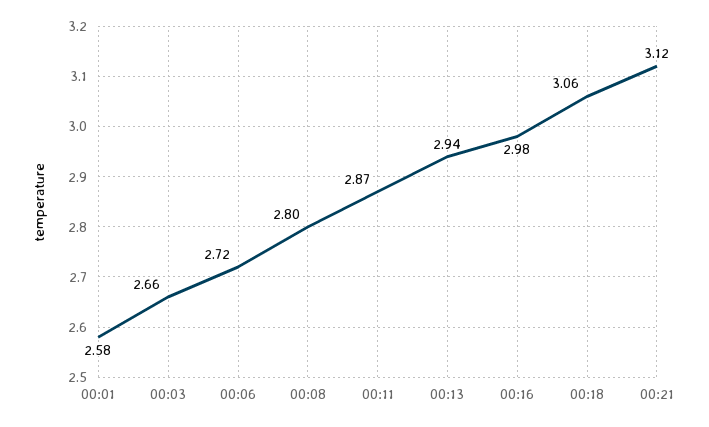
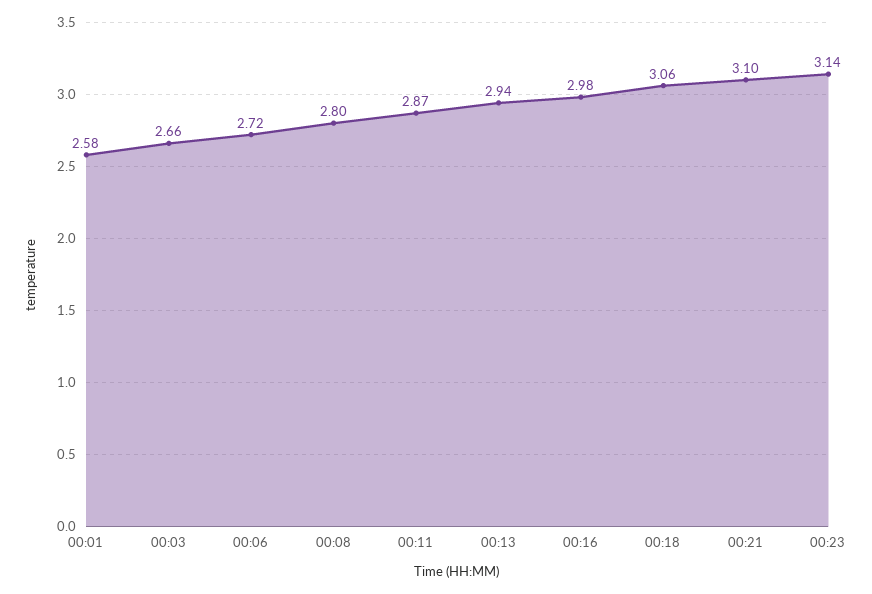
00:21: 3.12 -> 3.1
00:23: none -> 3.14

